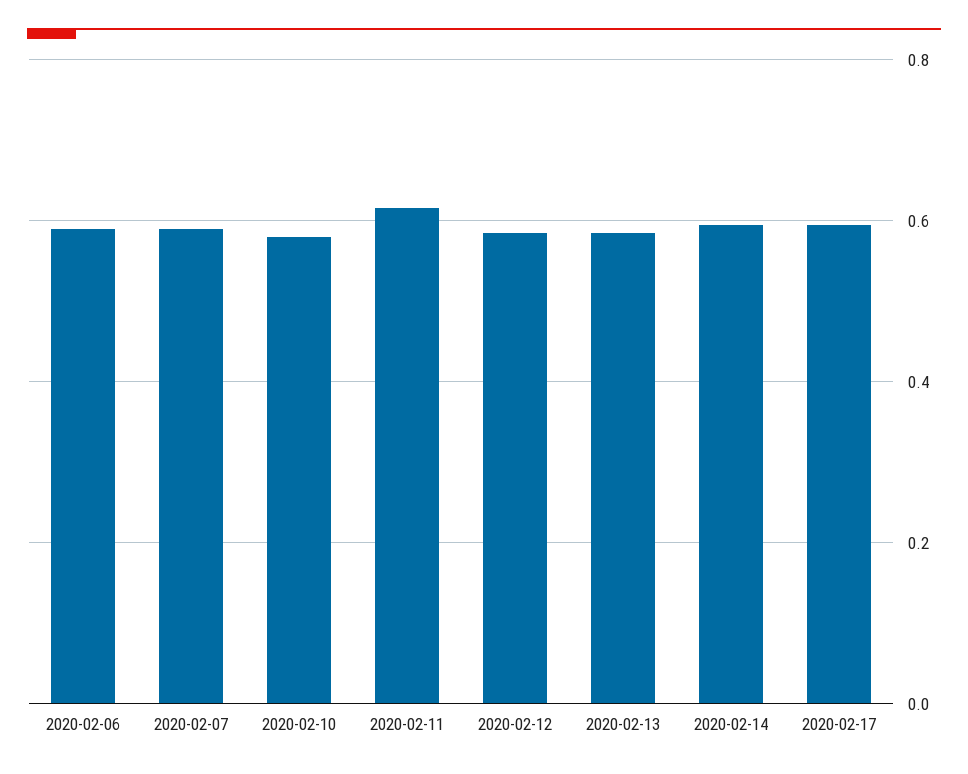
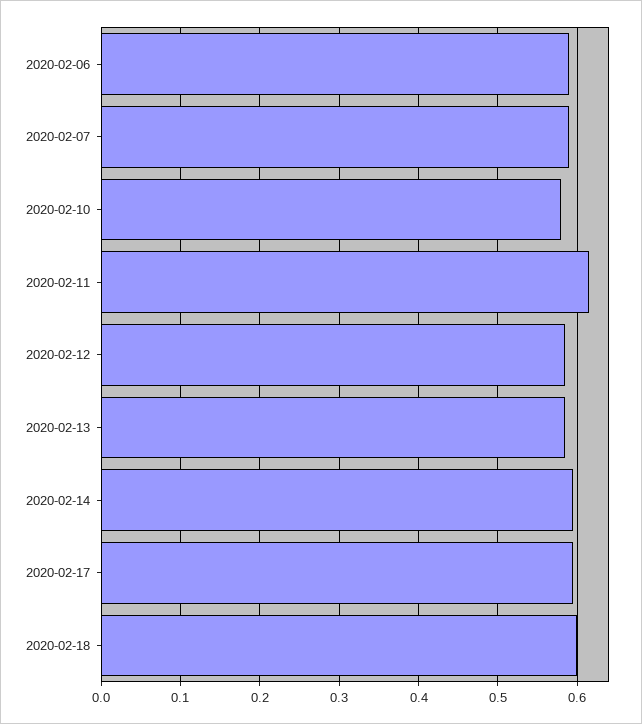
2020-02-18: none -> 0.6

